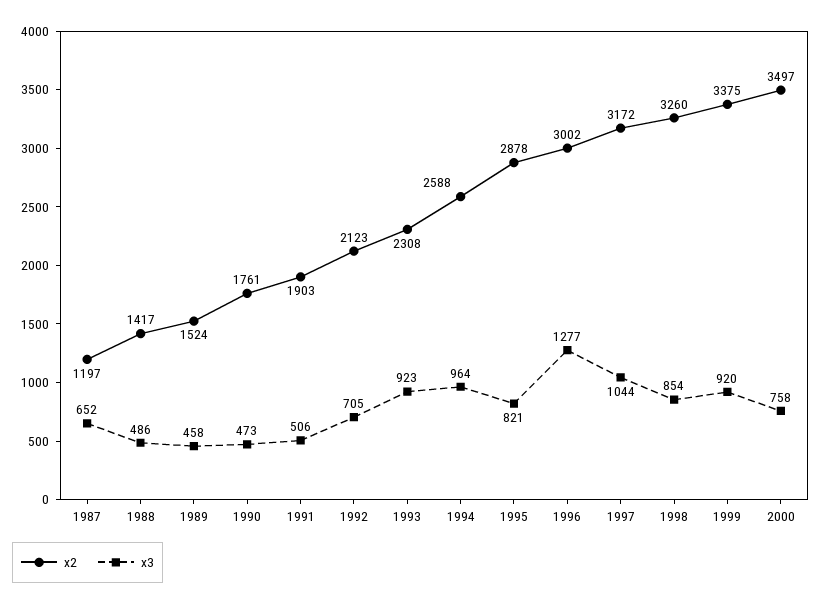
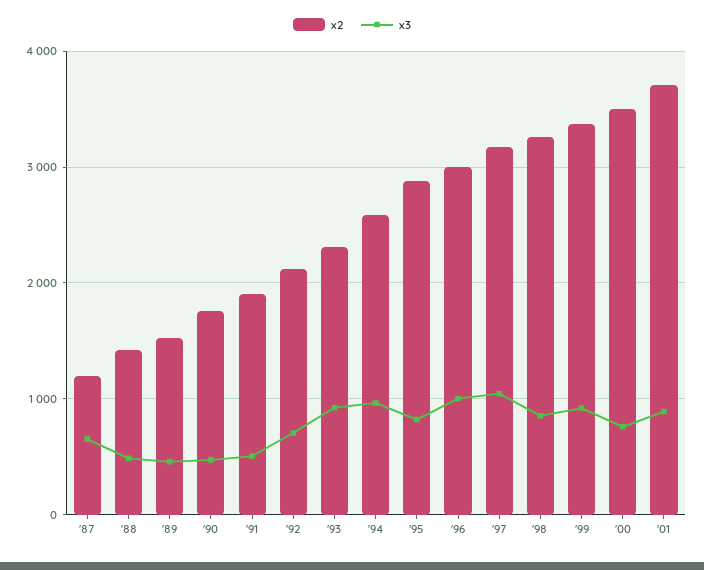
x3, 1996: 1277 -> 1000
x2, '01: none -> 3700
x3, '01: none -> 900

